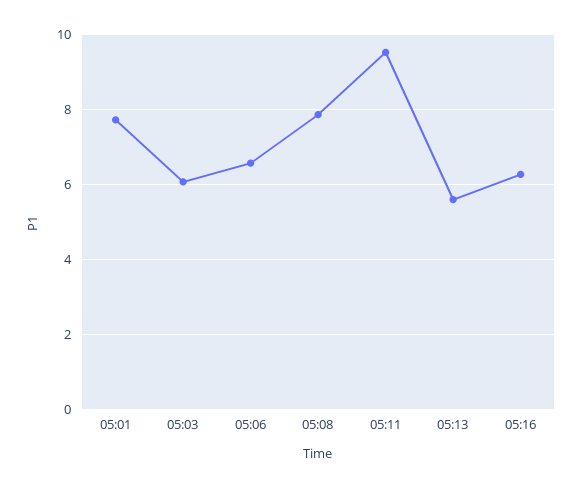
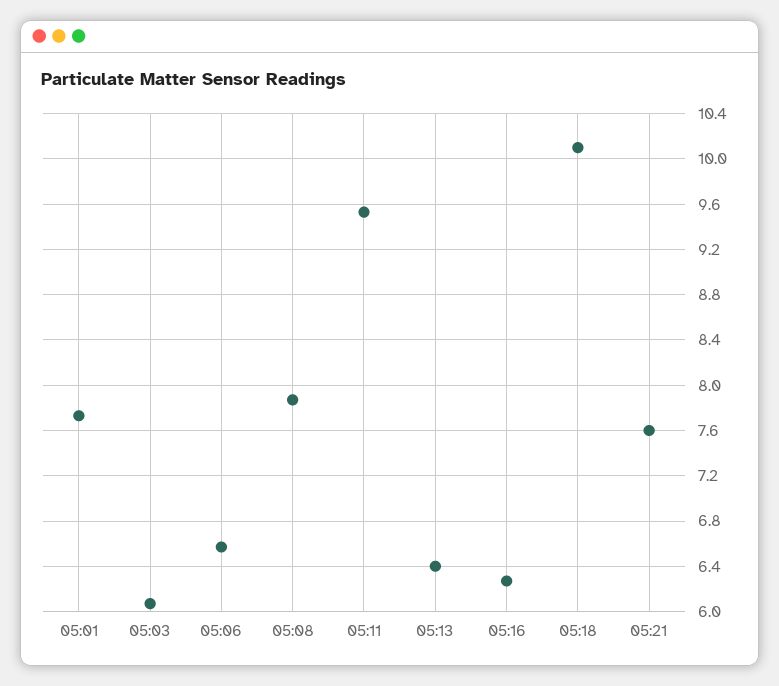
05:13: 5.6 -> 6.4
05:18: none -> 10.1
05:21: none -> 7.6

